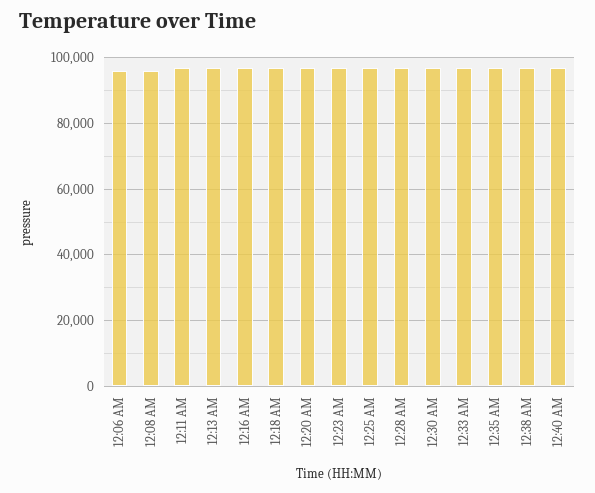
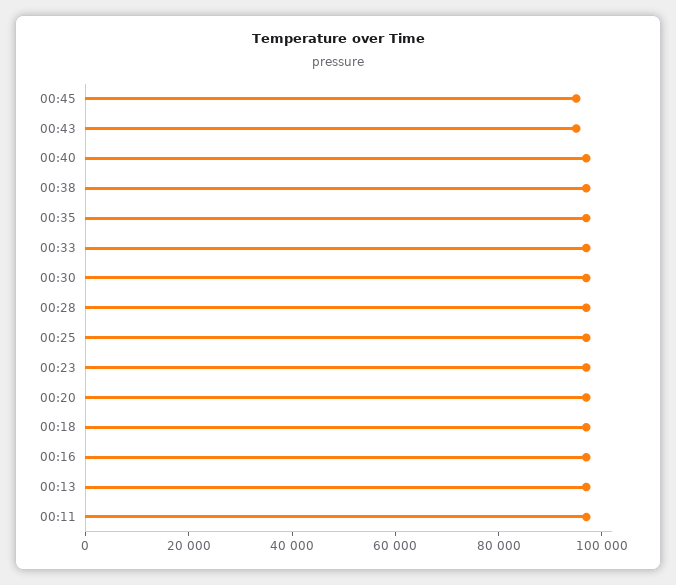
12:06 AM: 96000 -> none
12:08 AM: 96000 -> none
00:45: none -> 95000
00:43: none -> 95000

